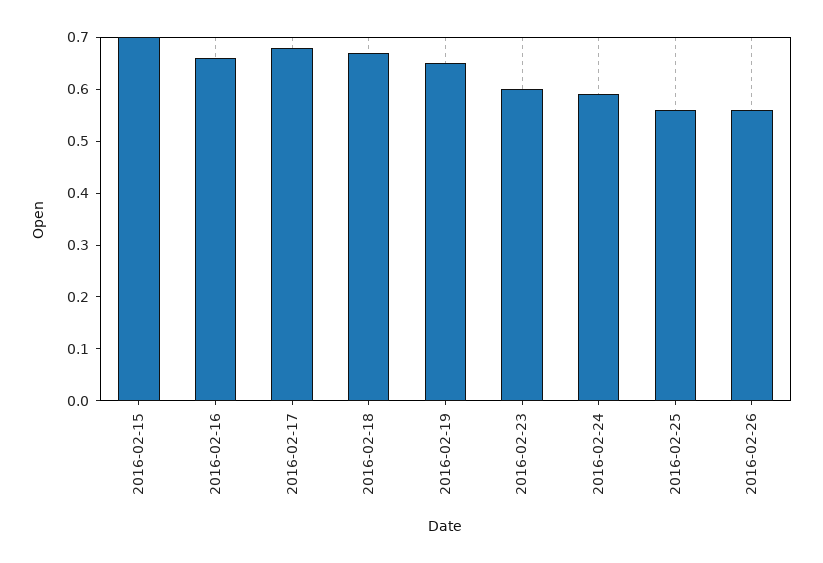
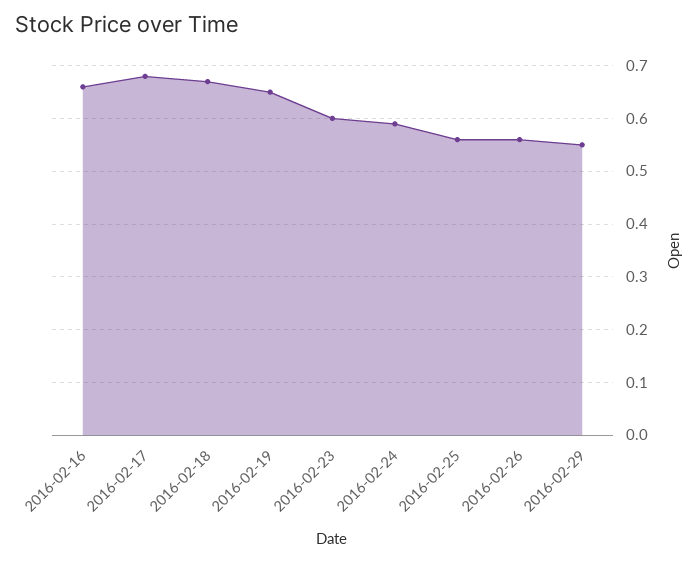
2016-02-15: 0.7 -> none
2016-02-29: none -> 0.55

